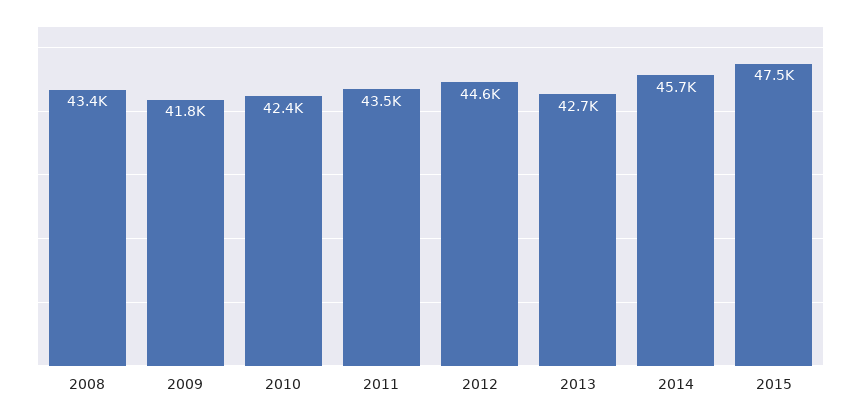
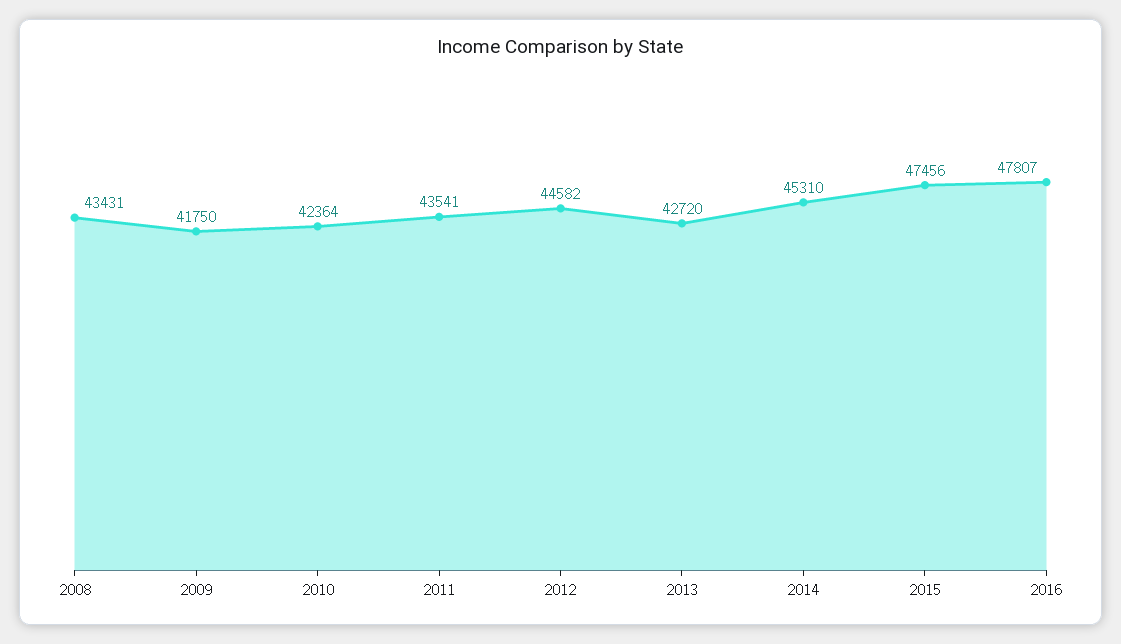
2014: 45700 -> 45310
2016: none -> 47807

